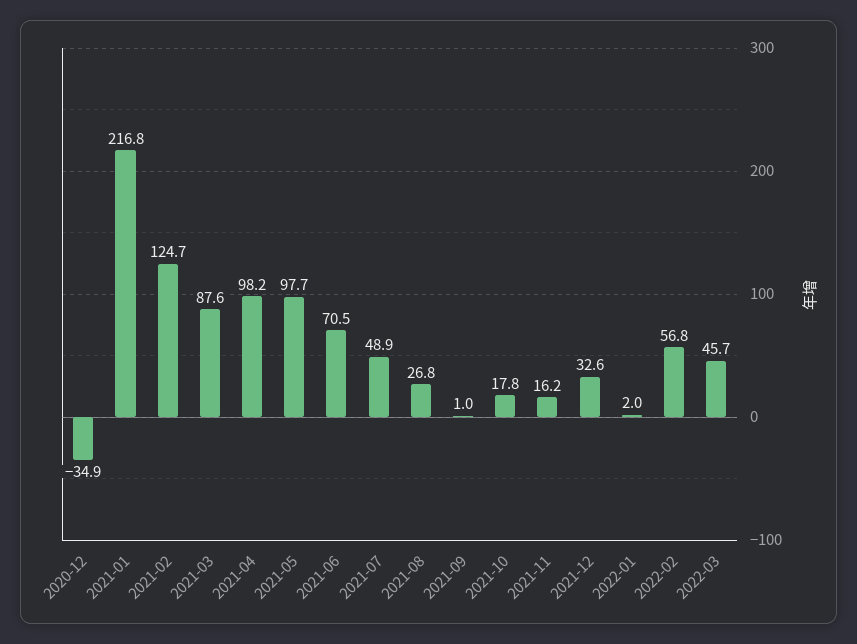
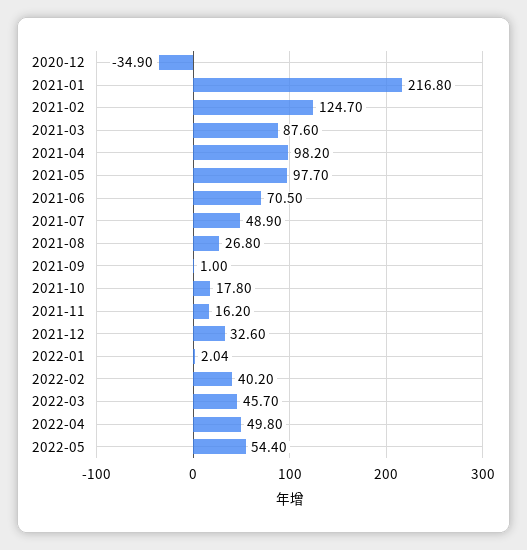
2022-02: 56.8 -> 40.2
2022-04: none -> 49.8
2022-05: none -> 54.4

